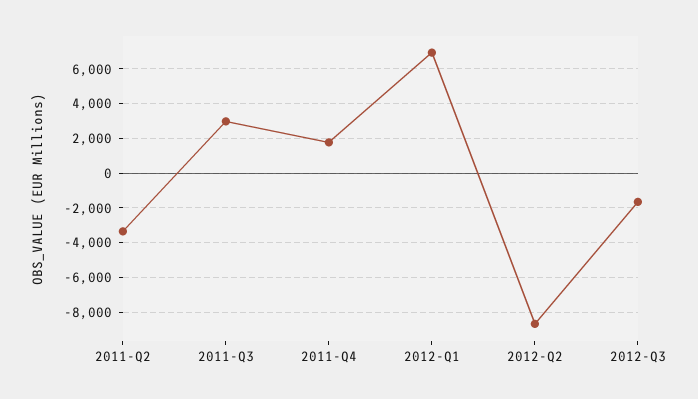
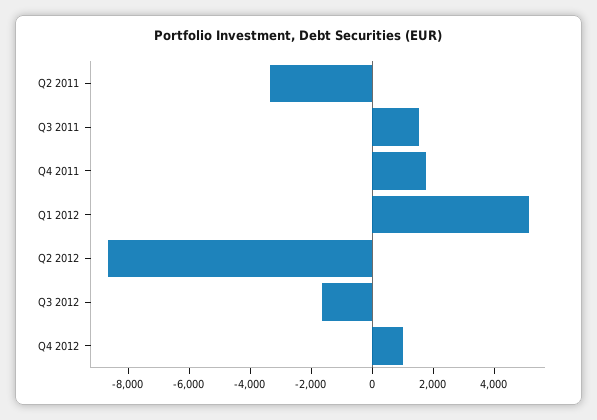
2011-Q3: 3000 -> 1500
2012-Q1: 7000 -> 5000
Q4 2012: none -> 1000

